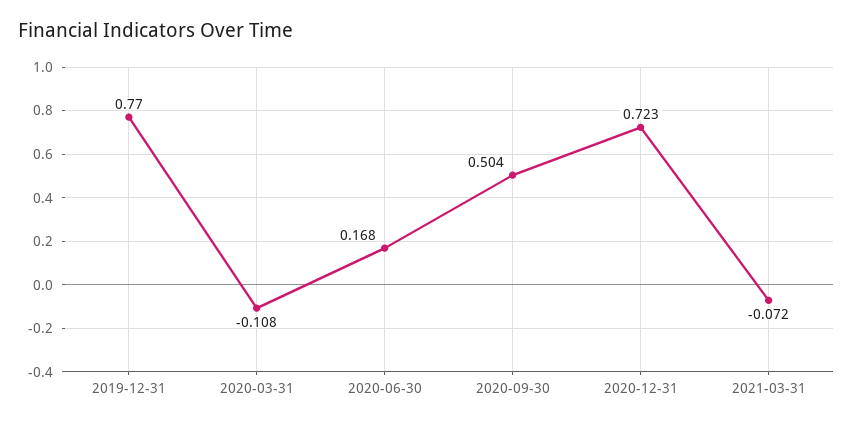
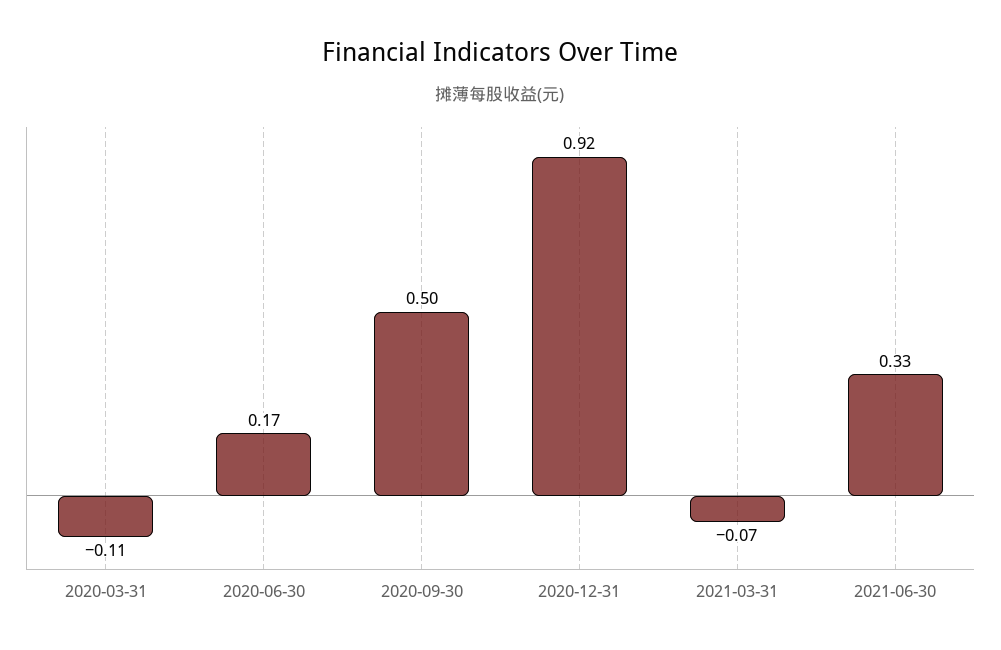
2019-12-31: 0.77 -> none
2020-12-31: 0.723 -> 0.92
2021-06-30: none -> 0.33

